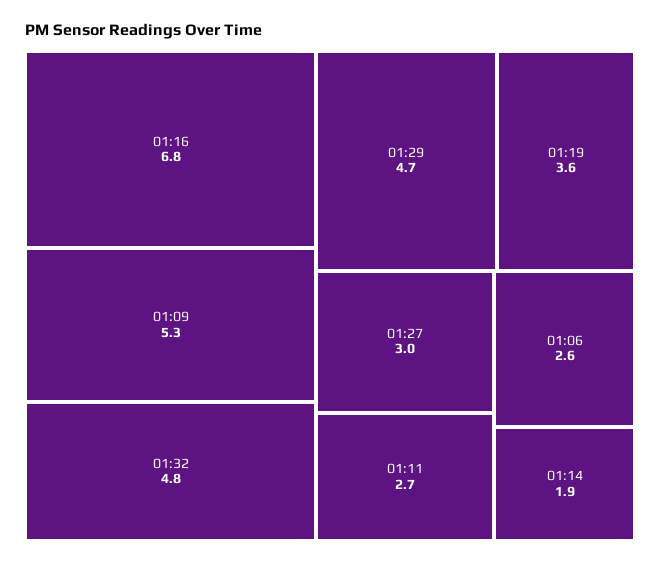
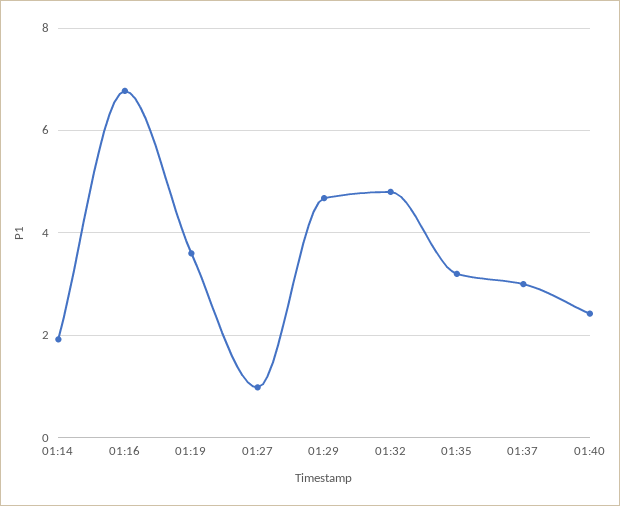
01:09: 5.3 -> none
01:27: 3 -> 1
01:11: 2.7 -> none
01:06: 2.6 -> none
01:35: none -> 3.2
01:37: none -> 3
01:40: none -> 2.4

